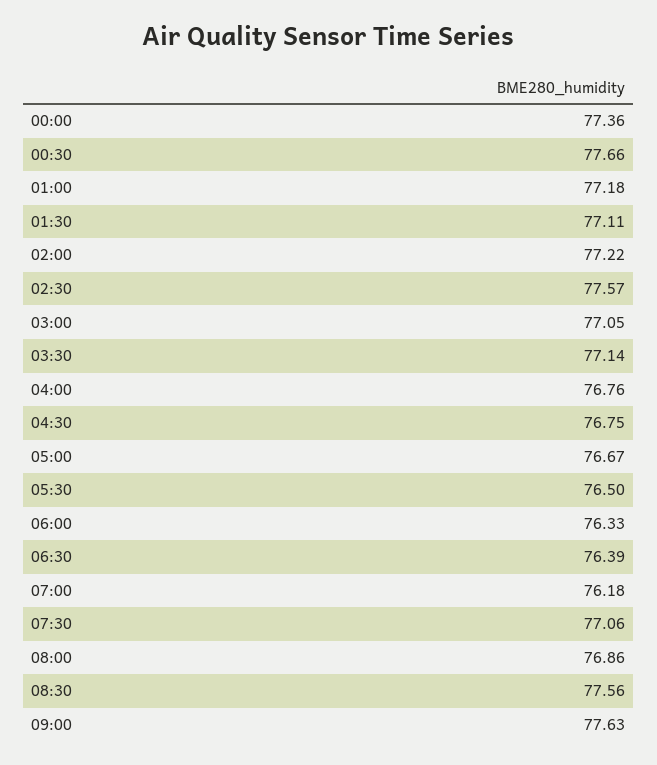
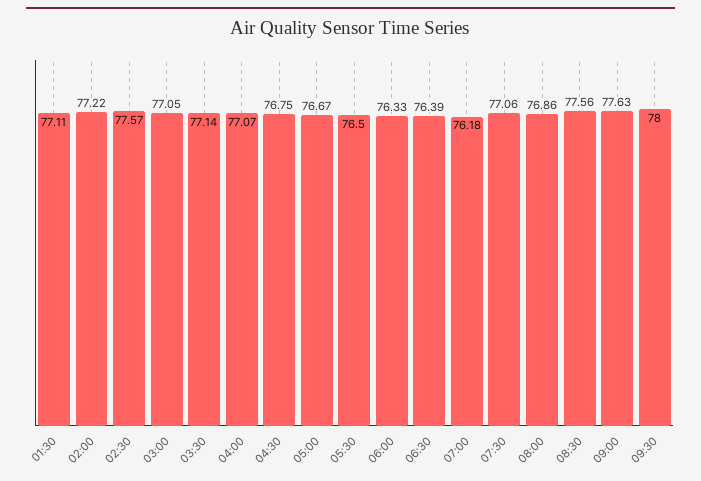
00:00: 77.36 -> none
00:30: 77.66 -> none
01:00: 77.18 -> none
04:00: 76.76 -> 77.07
09:30: none -> 78

